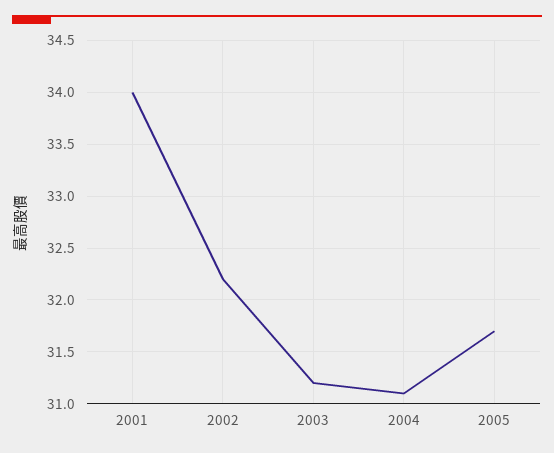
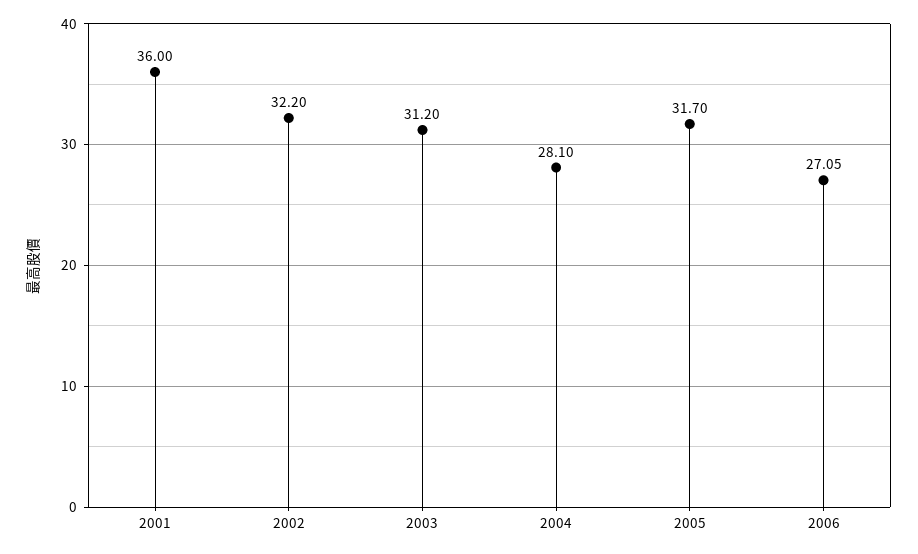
2001: 34 -> 36
2004: 31.1 -> 28.1
2006: none -> 27.05

